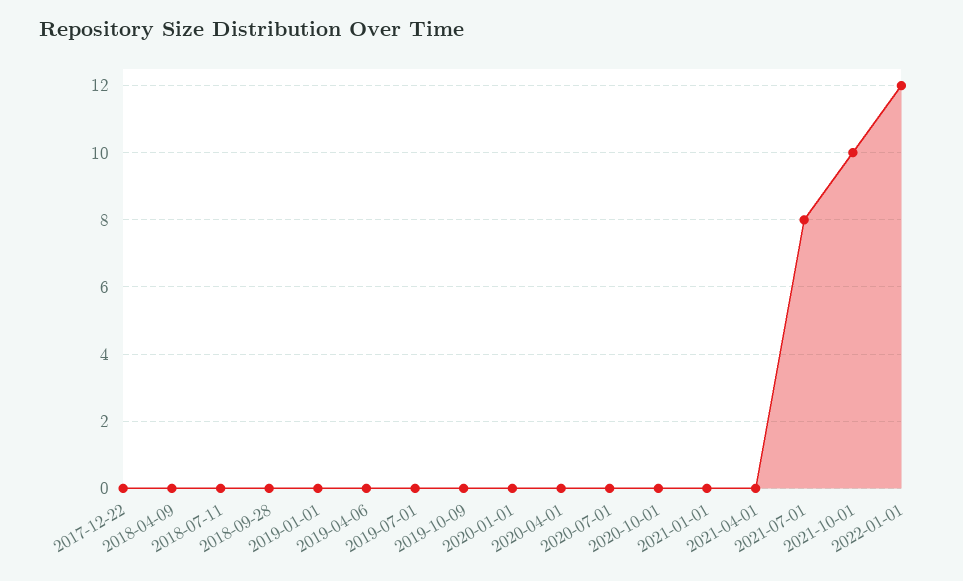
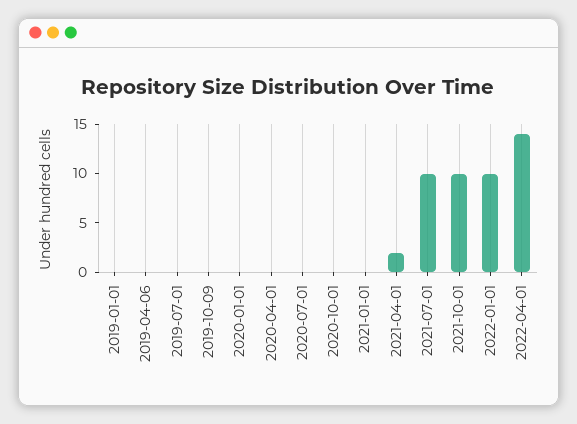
2017-12-22: 0 -> none
2018-04-09: 0 -> none
2018-07-11: 0 -> none
2018-09-28: 0 -> none
2021-04-01: 0 -> 2
2021-07-01: 8 -> 10
2022-01-01: 12 -> 10
2022-04-01: none -> 14

